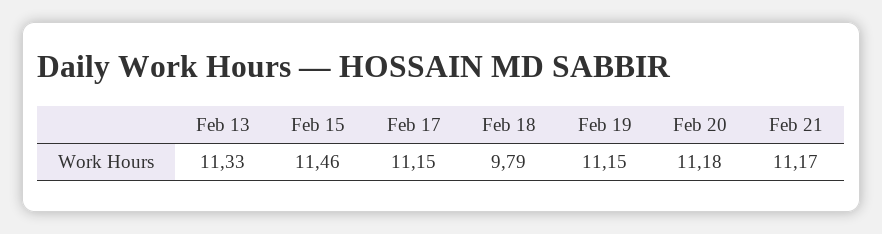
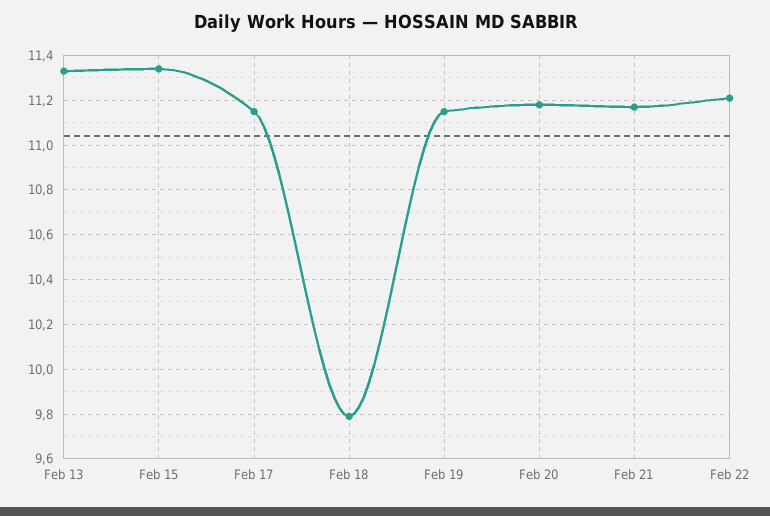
Feb 15: 11.46 -> 11.35
Feb 22: none -> 11.2

